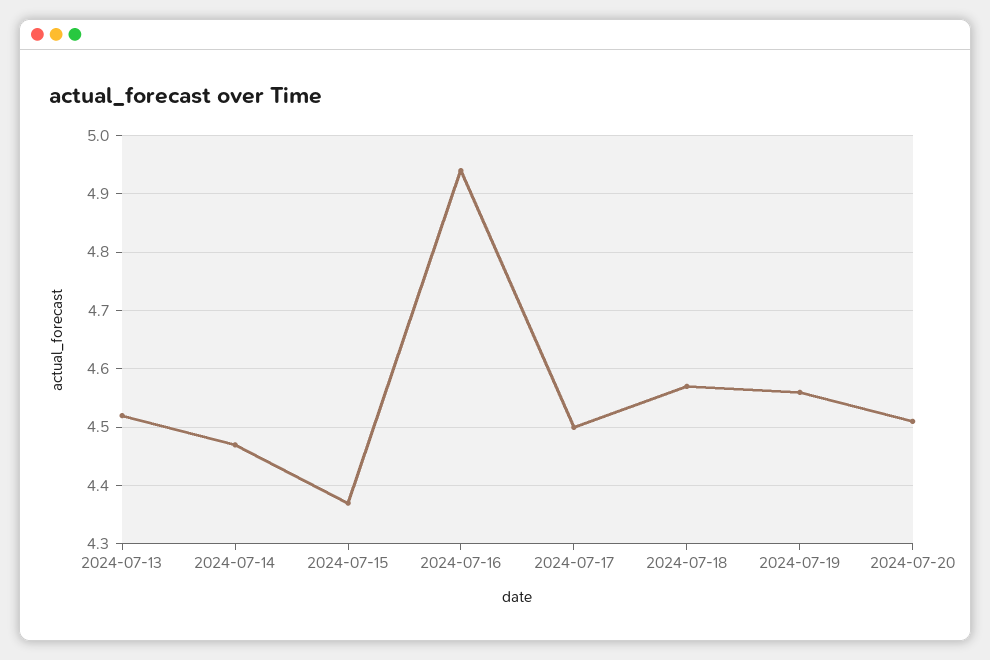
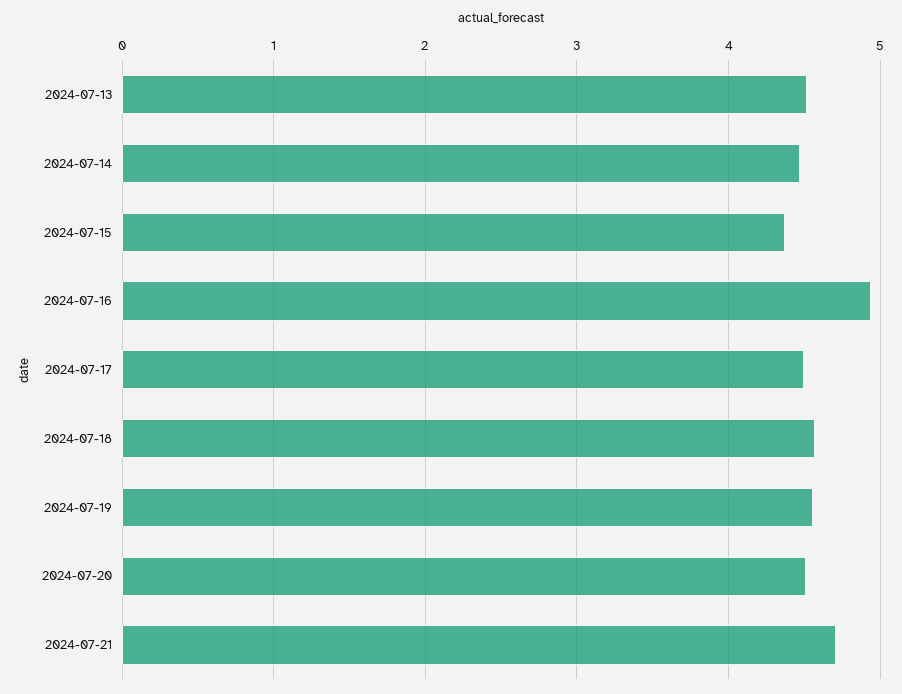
2024-07-21: none -> 4.7

